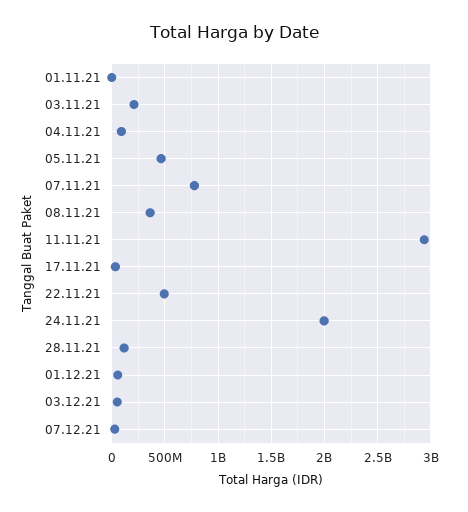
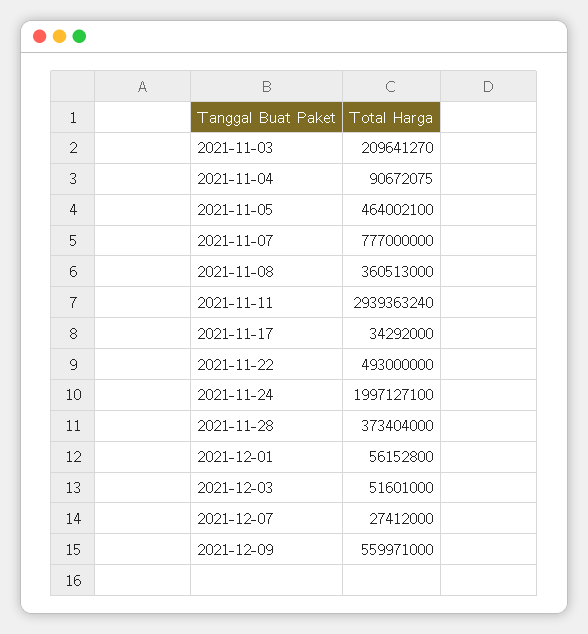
01.11.21: 0 -> none
28.11.21: 100000000 -> 373404000
2021-12-09: none -> 559971000

